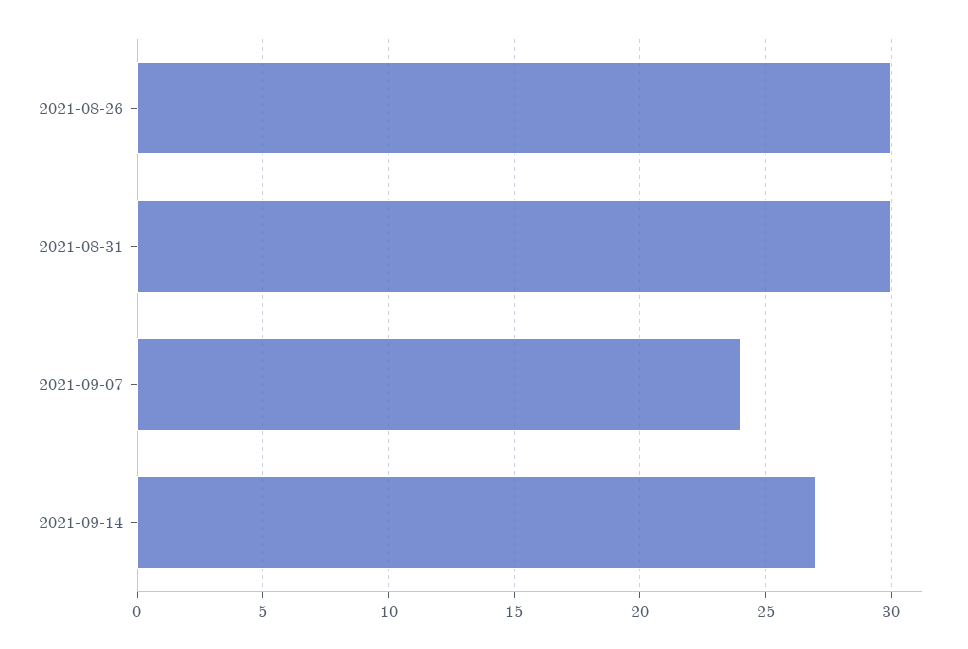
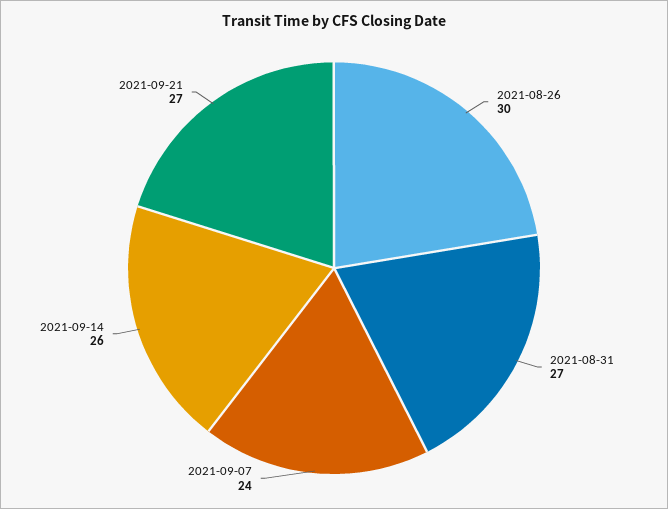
2021-08-31: 30 -> 27
2021-09-14: 27 -> 26
2021-09-21: none -> 27

